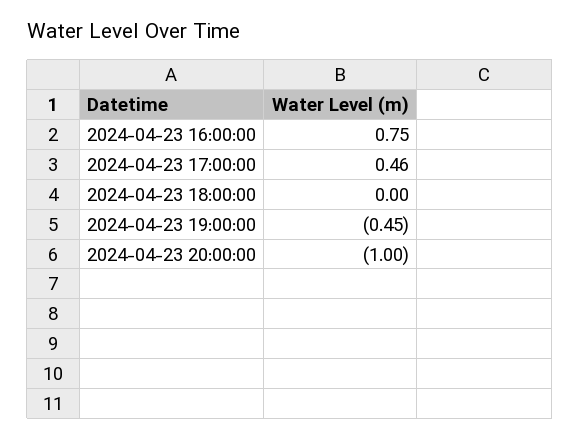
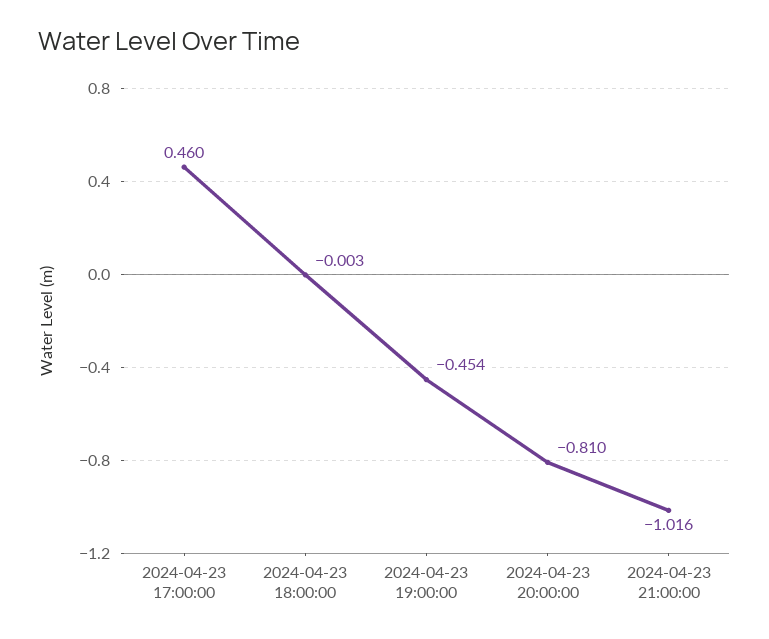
2024-04-23 16:00:00: 0.75 -> none
2024-04-23 20:00:00: -1 -> -0.81
2024-04-23 21:00:00: none -> -1.016

